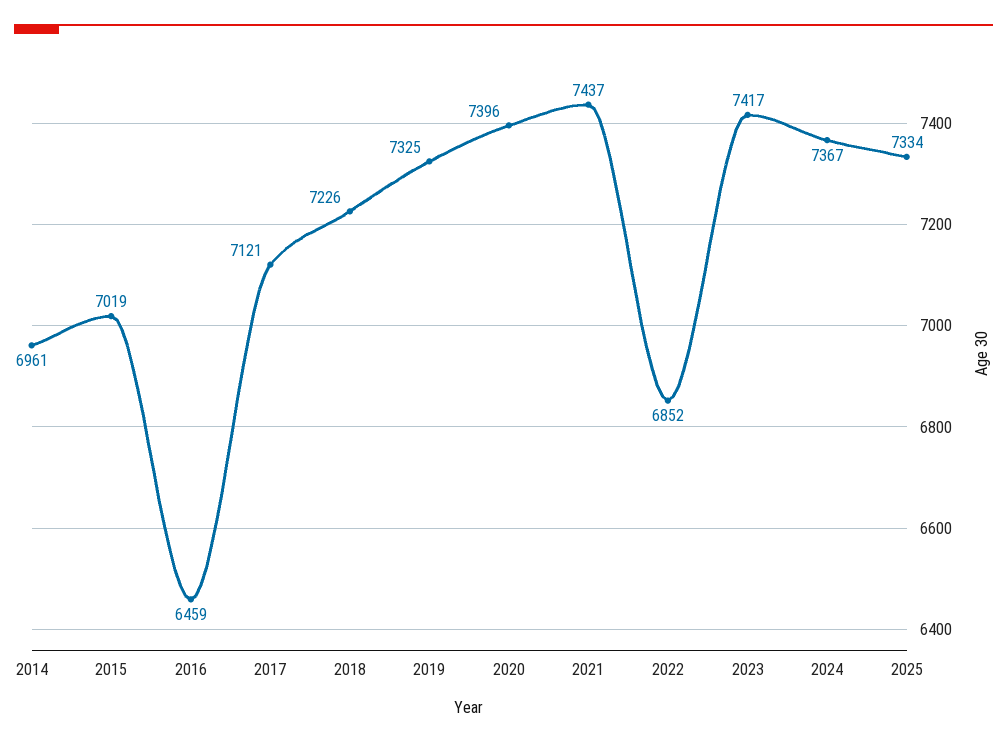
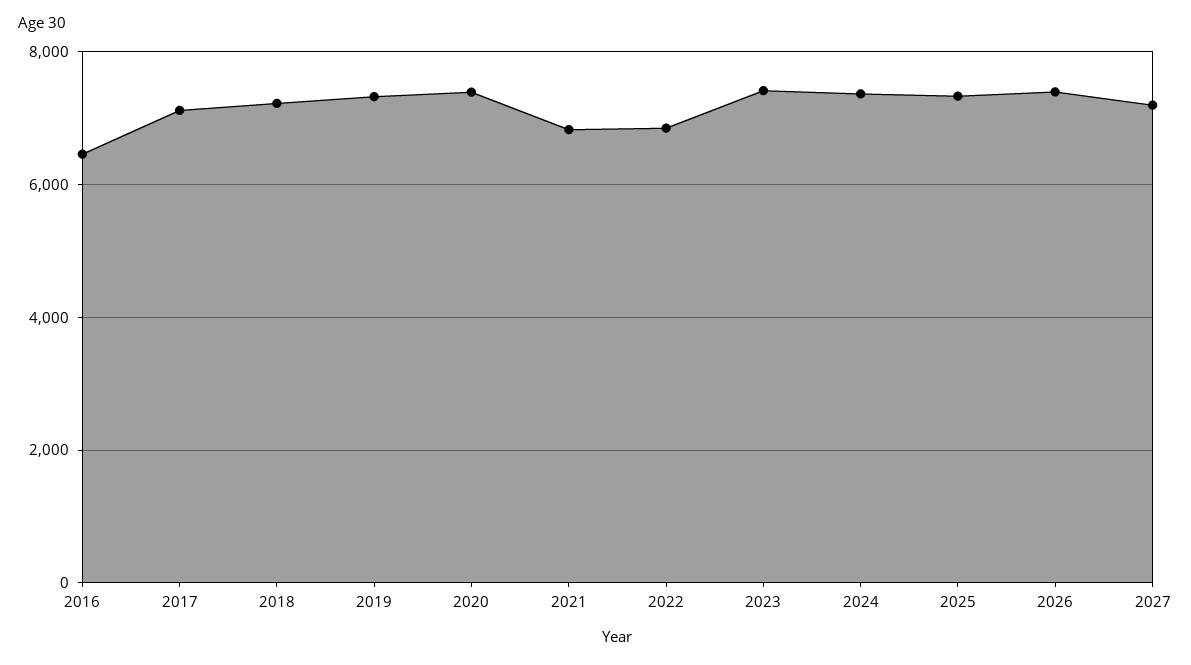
2014: 6961 -> none
2015: 7019 -> none
2021: 7437 -> 6800
2026: none -> 7400
2027: none -> 7200

